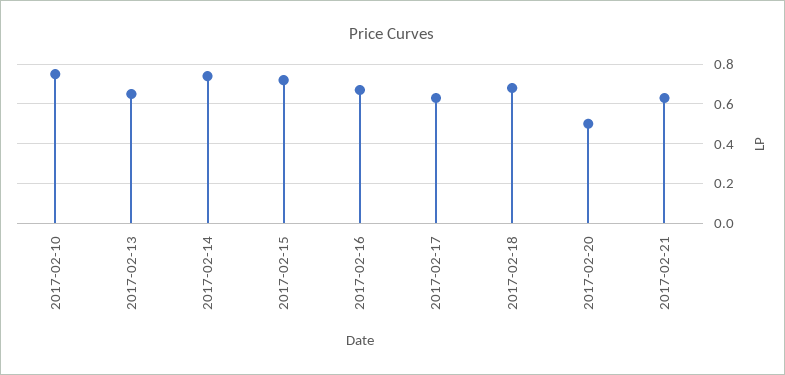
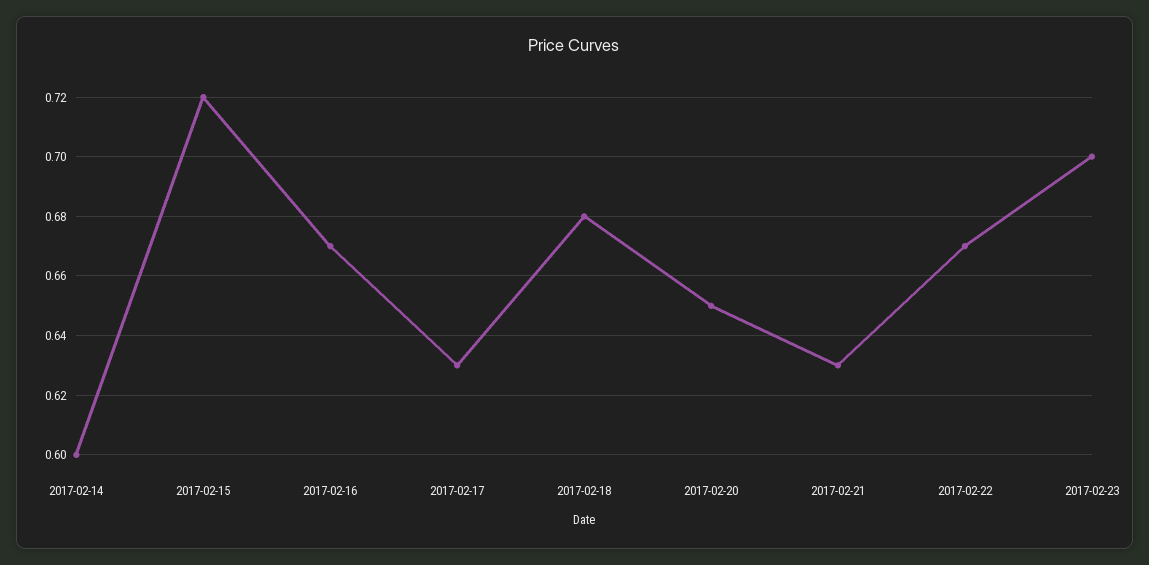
2017-02-10: 0.75 -> none
2017-02-13: 0.65 -> none
2017-02-14: 0.75 -> 0.6
2017-02-20: 0.5 -> 0.65
2017-02-22: none -> 0.67
2017-02-23: none -> 0.7

